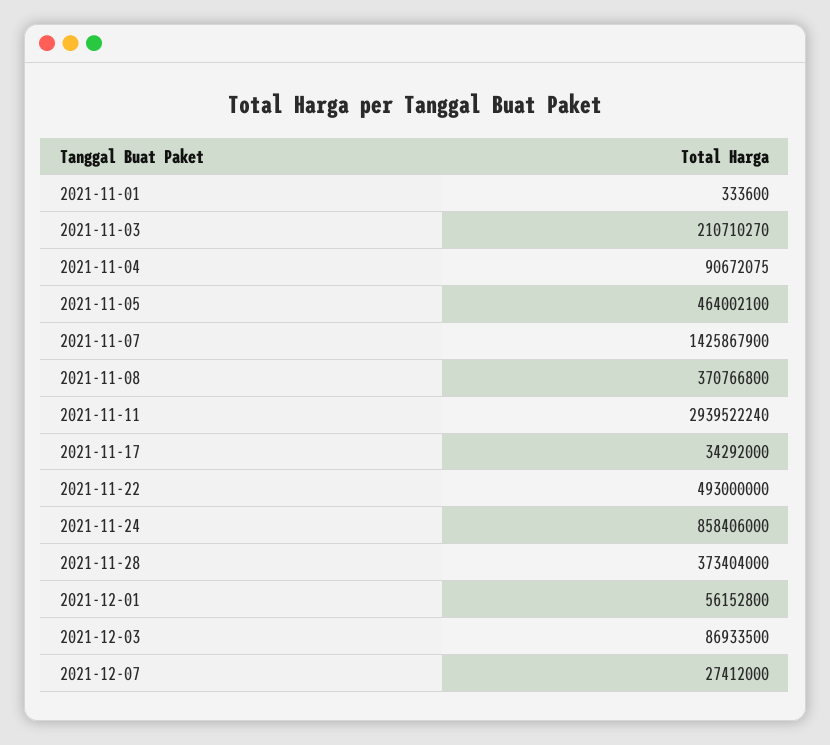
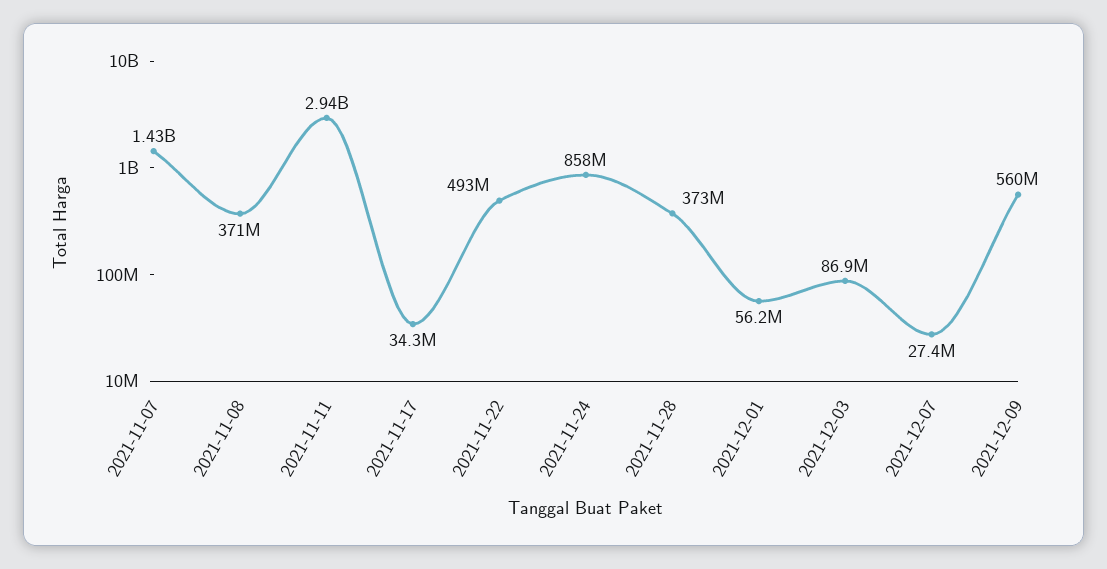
2021-11-01: 333600 -> none
2021-11-03: 210710270 -> none
2021-11-04: 90672075 -> none
2021-11-05: 464002100 -> none
2021-12-09: none -> 560000000

